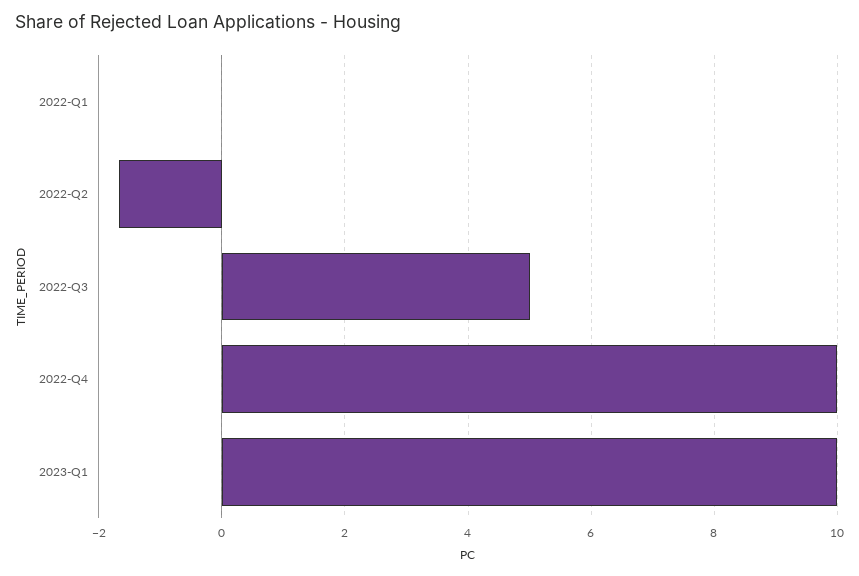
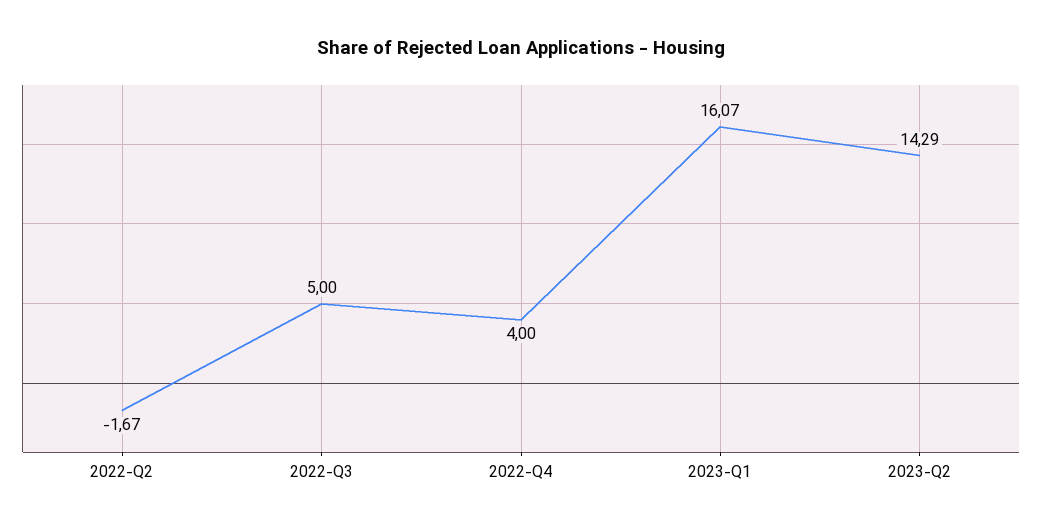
2022-Q1: 0 -> none
2022-Q4: 10 -> 4
2023-Q1: 10 -> 16.07
2023-Q2: none -> 14.29

